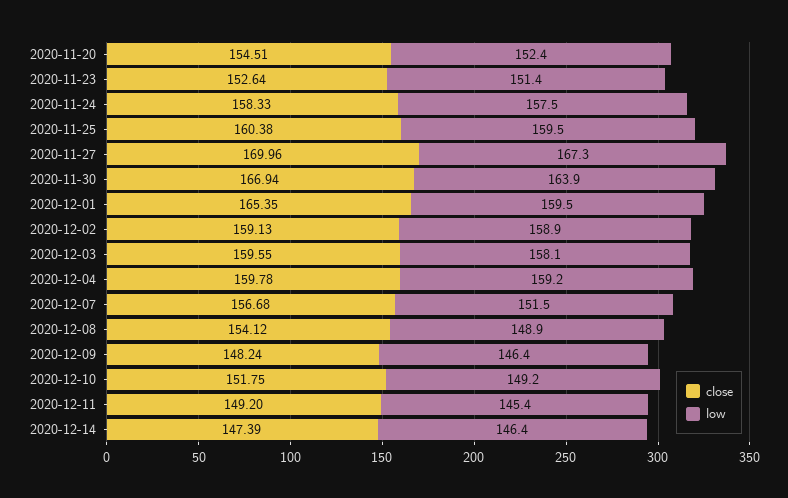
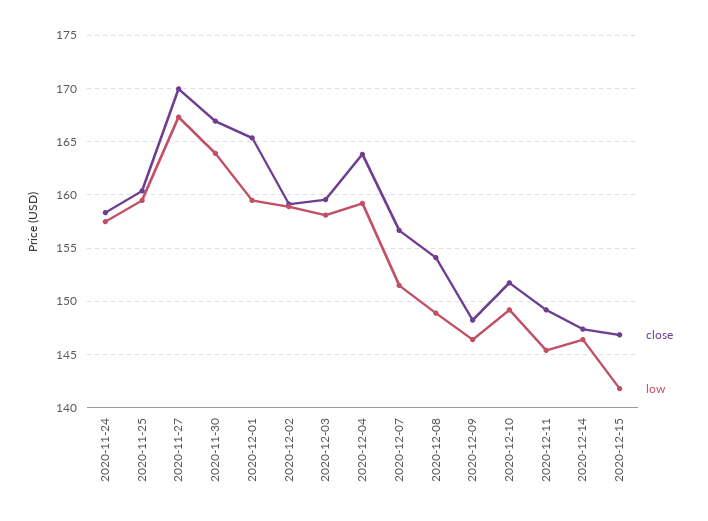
close, 2020-11-20: 154.51 -> none
low, 2020-11-20: 152.4 -> none
close, 2020-11-23: 152.64 -> none
low, 2020-11-23: 151.4 -> none
close, 2020-12-04: 159.78 -> 164
close, 2020-12-15: none -> 147
low, 2020-12-15: none -> 142

